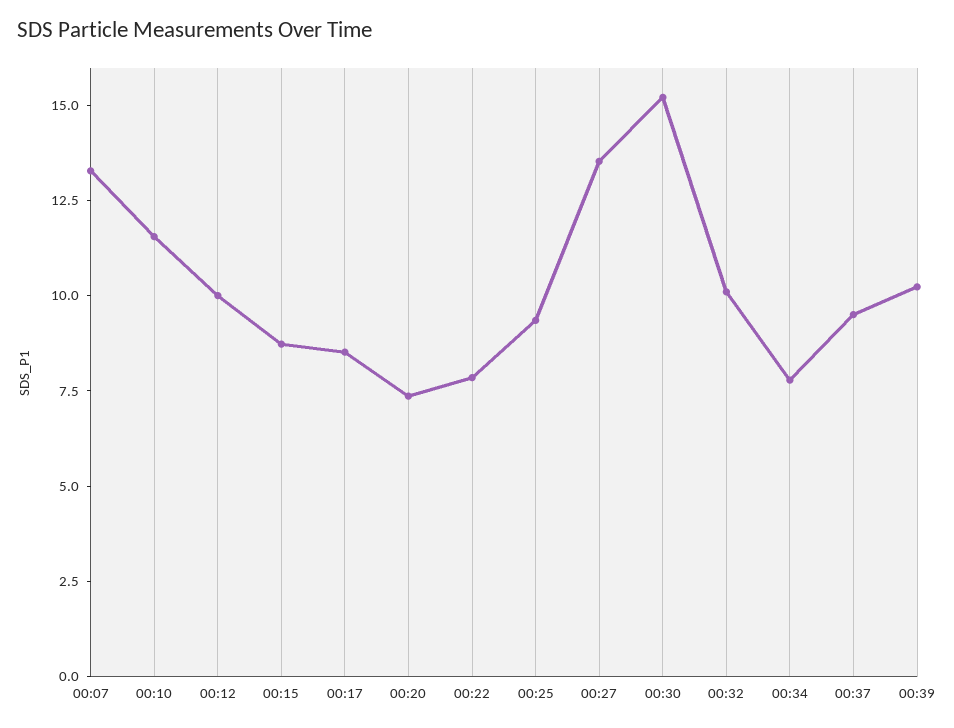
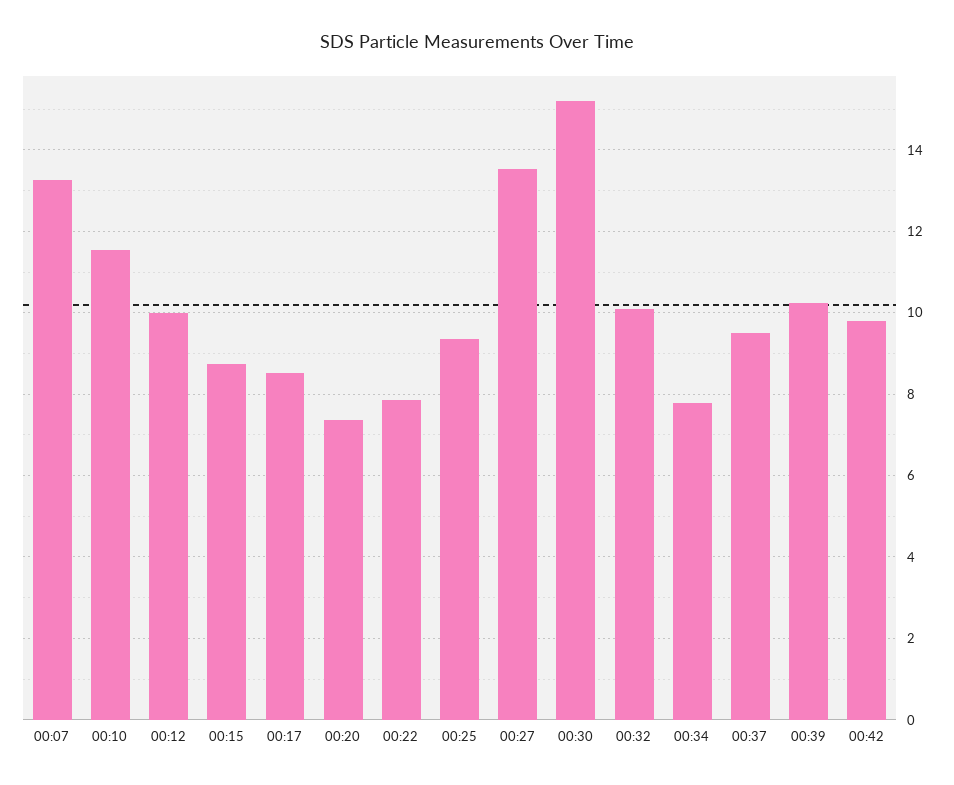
00:42: none -> 9.8

